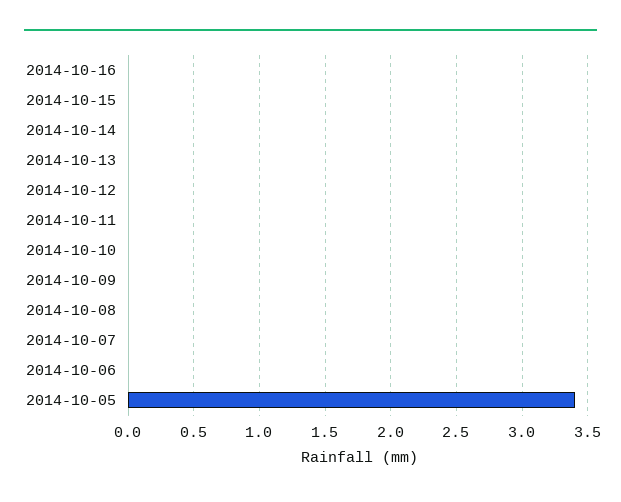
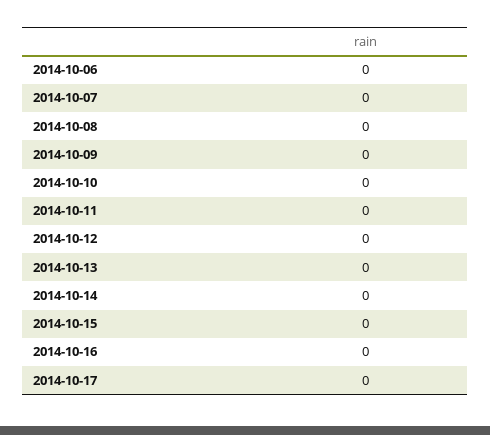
2014-10-05: 3.4 -> none
2014-10-17: none -> 0

